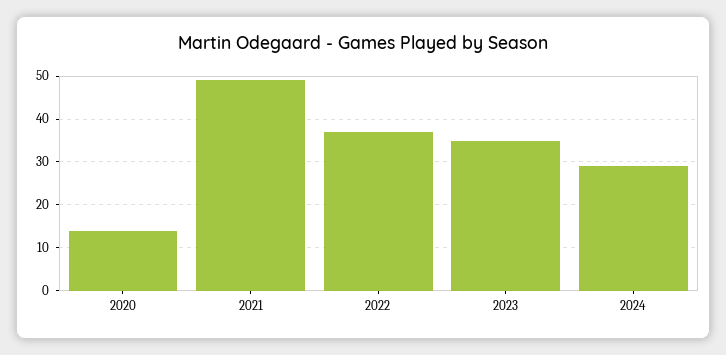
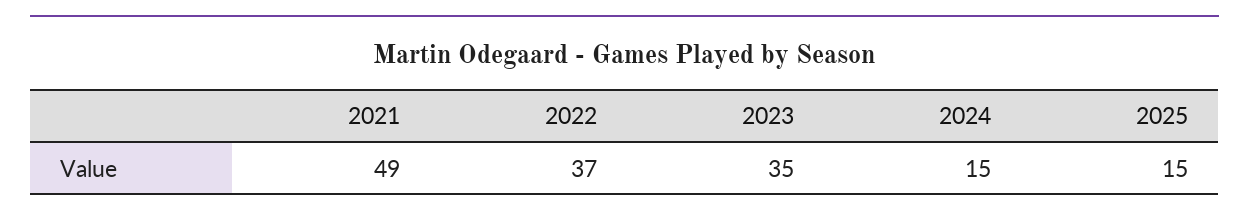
2020: 15 -> none
2024: 30 -> 15
2025: none -> 15

